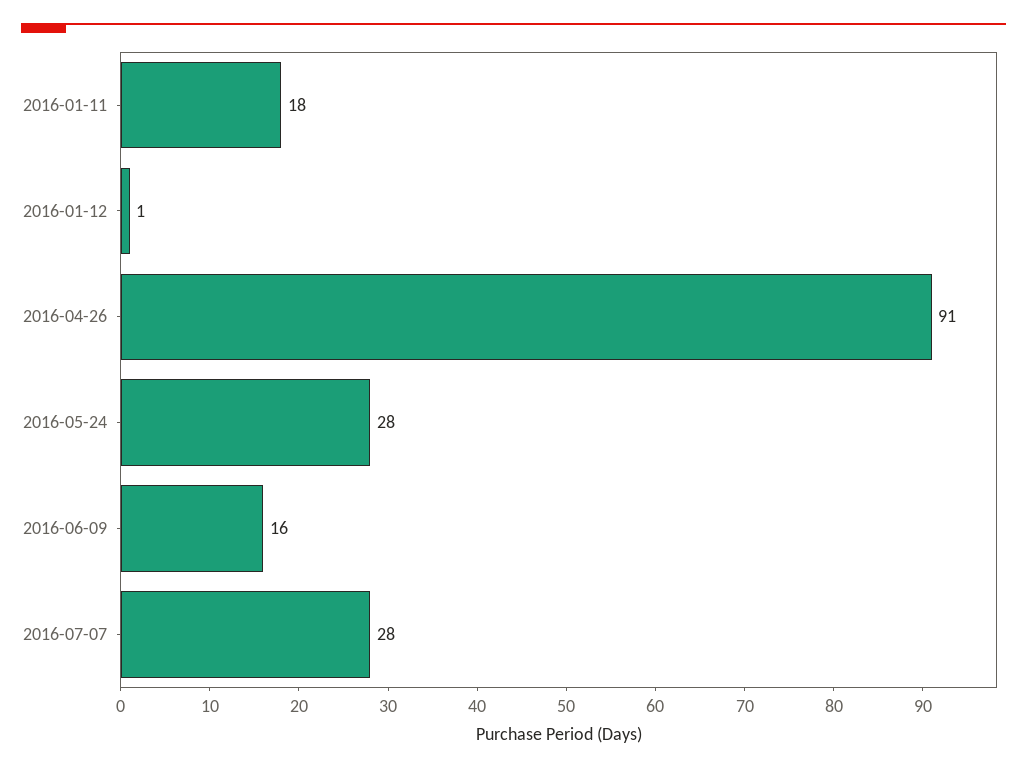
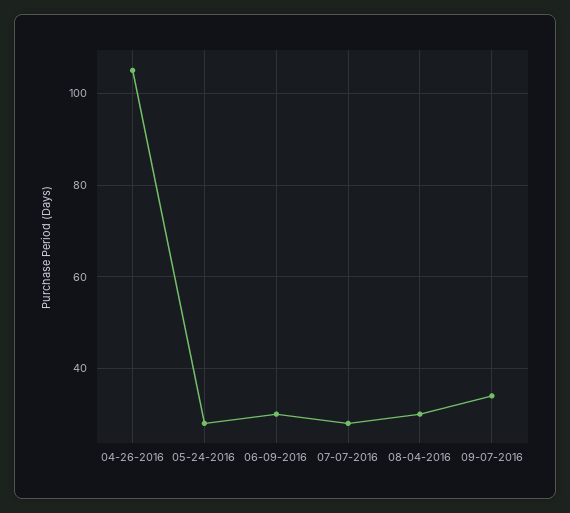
2016-01-11: 18 -> none
2016-01-12: 1 -> none
2016-04-26: 91 -> 105
2016-06-09: 16 -> 30
08-04-2016: none -> 30
09-07-2016: none -> 35

